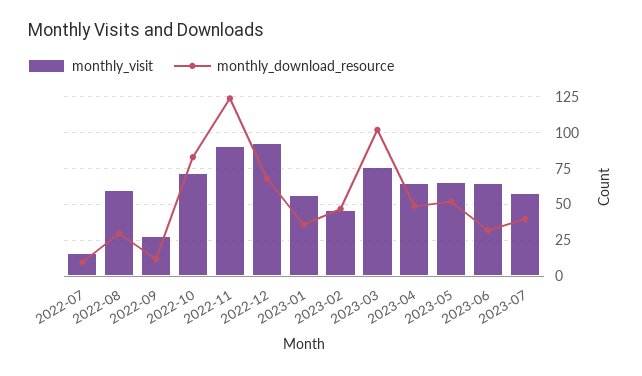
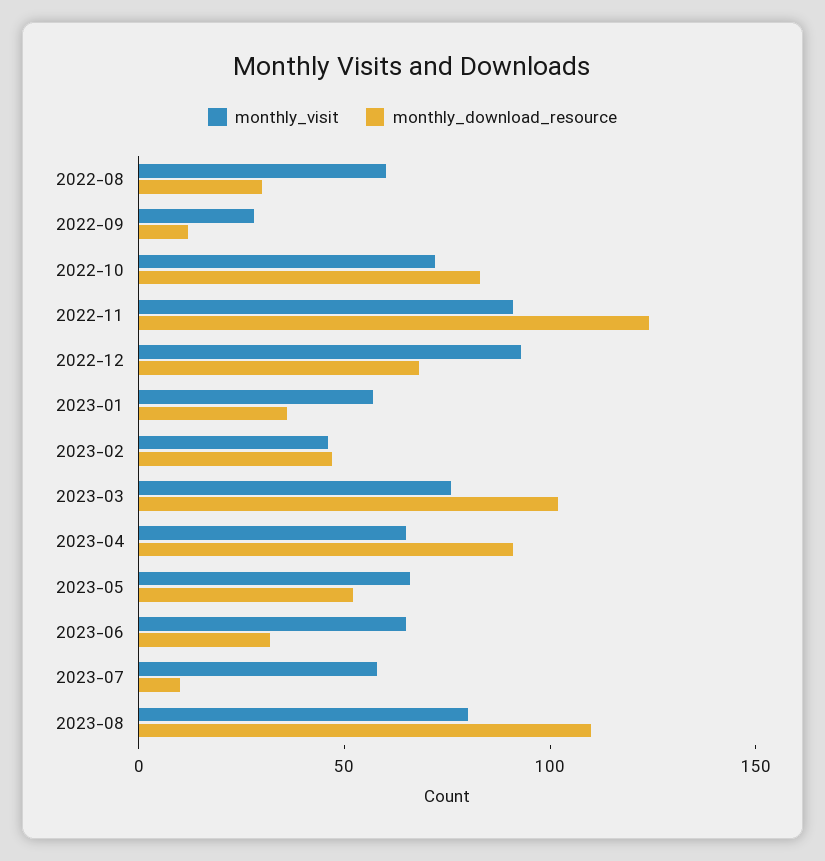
monthly_visit, 2022-07: 15 -> none
monthly_download_resource, 2022-07: 10 -> none
monthly_download_resource, 2023-04: 50 -> 90
monthly_download_resource, 2023-07: 40 -> 10
monthly_visit, 2023-08: none -> 80
monthly_download_resource, 2023-08: none -> 110

